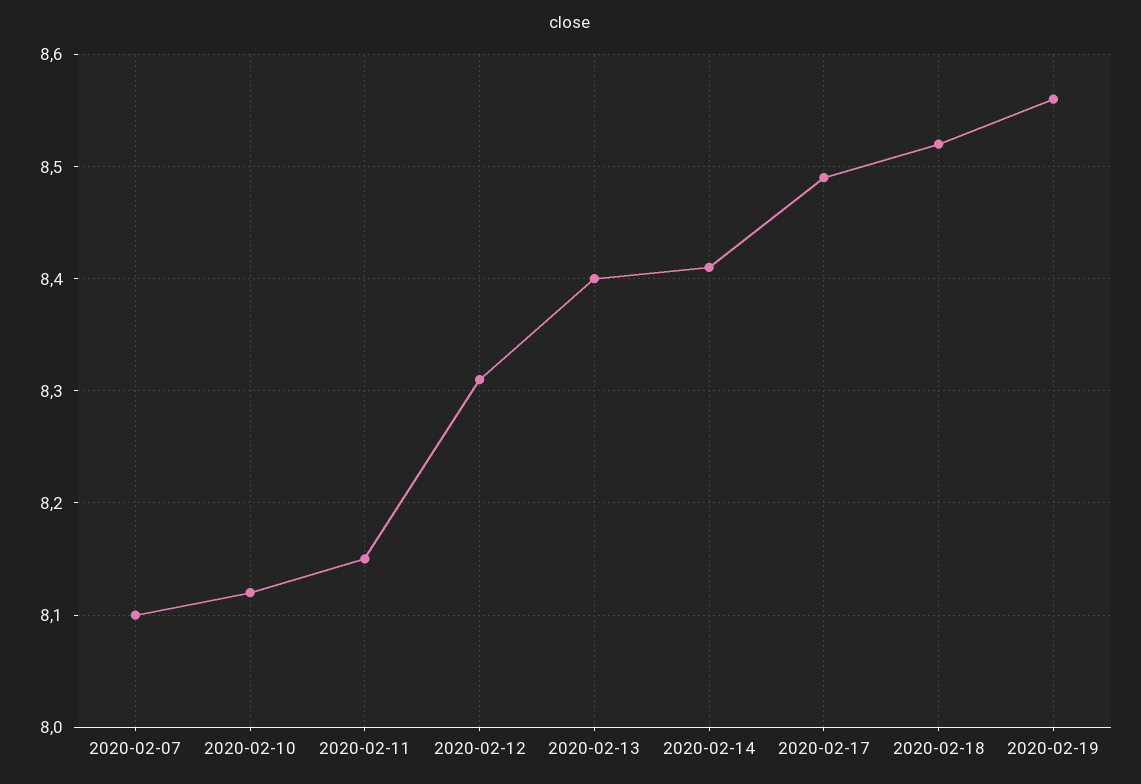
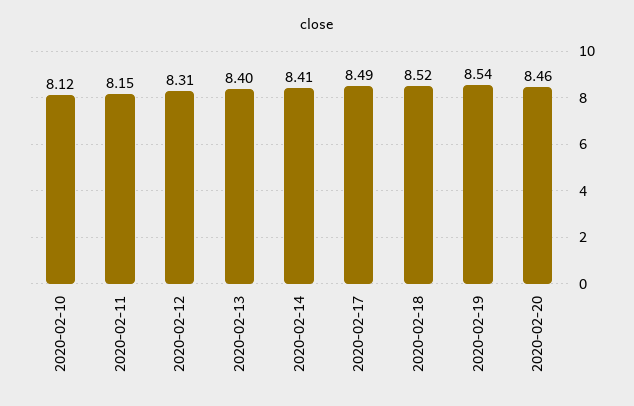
2020-02-07: 8.1 -> none
2020-02-19: 8.56 -> 8.54
2020-02-20: none -> 8.46

